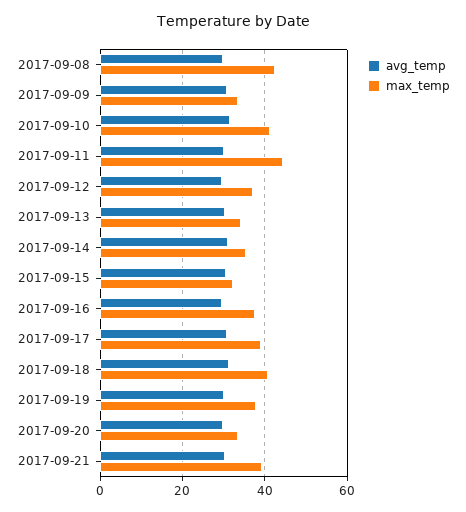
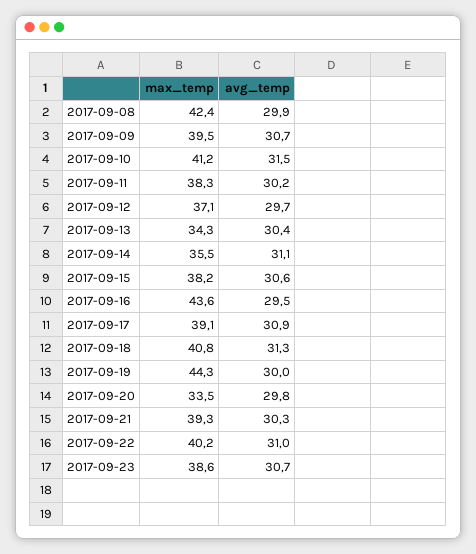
max_temp, 2017-09-09: 34 -> 39.5
max_temp, 2017-09-11: 44 -> 38.3
max_temp, 2017-09-15: 32 -> 38.2
max_temp, 2017-09-16: 38 -> 43.6
max_temp, 2017-09-19: 38 -> 44.3
max_temp, 2017-09-22: none -> 40.2
avg_temp, 2017-09-22: none -> 31
max_temp, 2017-09-23: none -> 38.6
avg_temp, 2017-09-23: none -> 30.7

